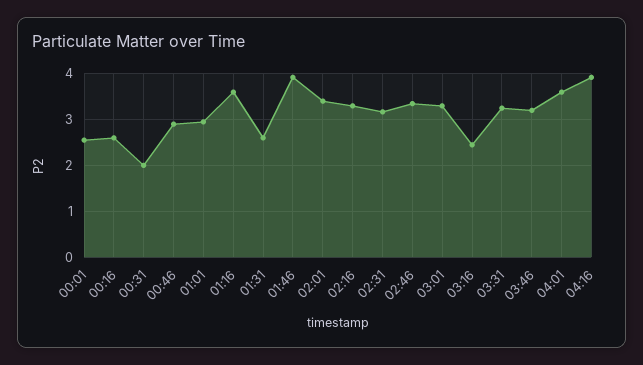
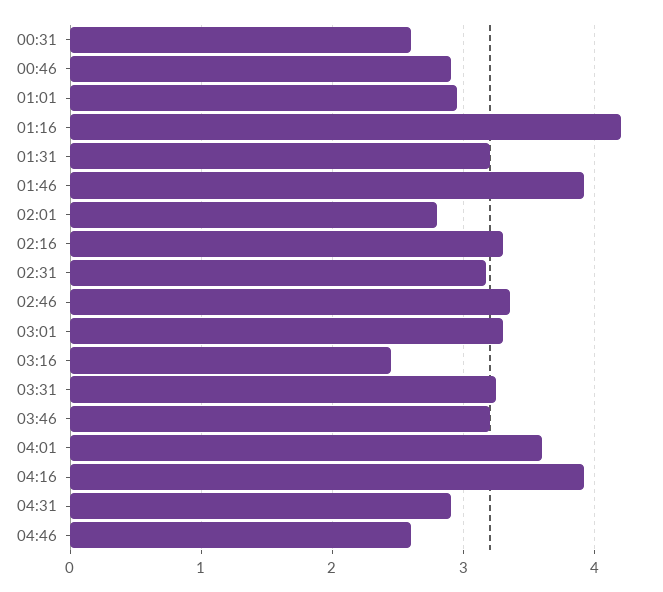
00:01: 2.6 -> none
00:16: 2.6 -> none
00:31: 2 -> 2.6
01:16: 3.6 -> 4.2
01:31: 2.6 -> 3.2
02:01: 3.4 -> 2.8
04:31: none -> 2.9
04:46: none -> 2.6

